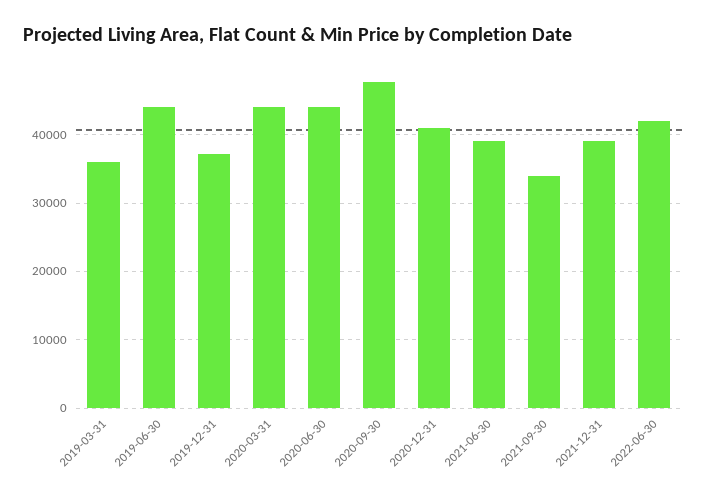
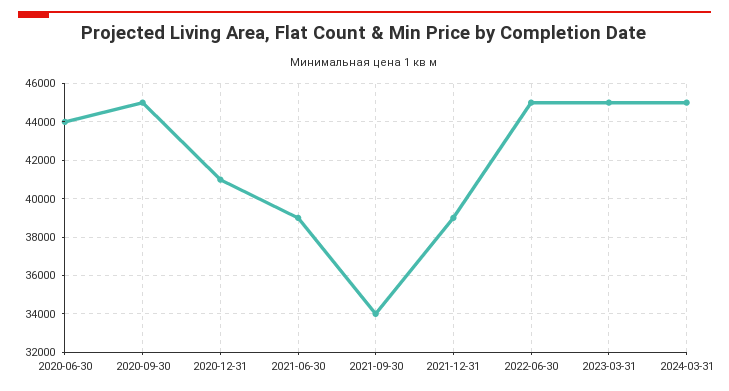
2019-03-31: 36000 -> none
2019-06-30: 44000 -> none
2019-12-31: 37000 -> none
2020-03-31: 44000 -> none
2020-09-30: 48000 -> 45000
2022-06-30: 42000 -> 45000
2023-03-31: none -> 45000
2024-03-31: none -> 45000

